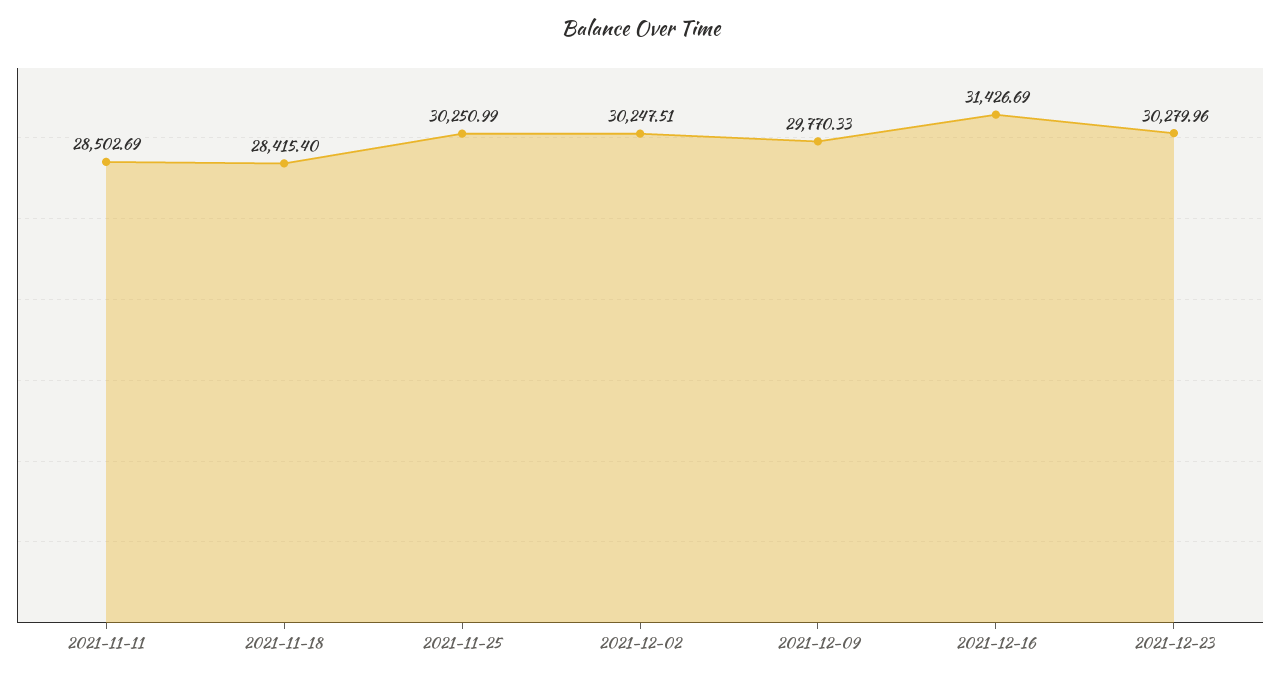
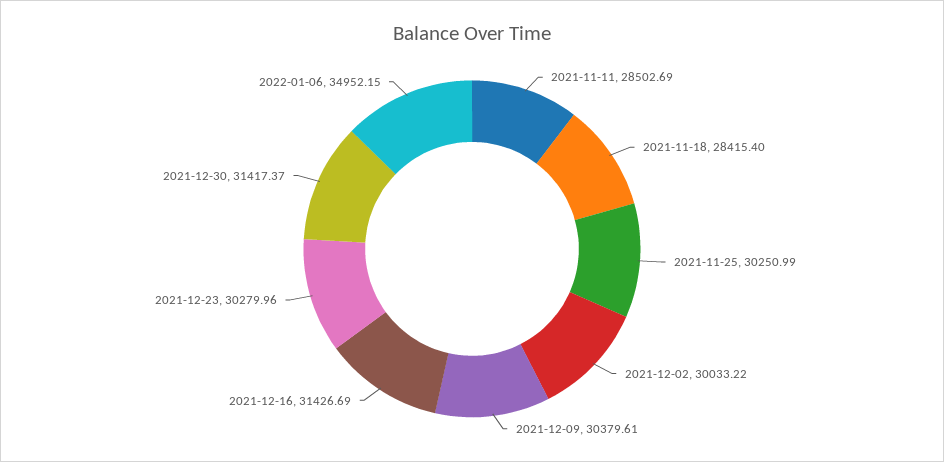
2021-12-02: 30247.51 -> 30033.22
2021-12-09: 29770.33 -> 30379.61
2021-12-30: none -> 31417.37
2022-01-06: none -> 34952.15

